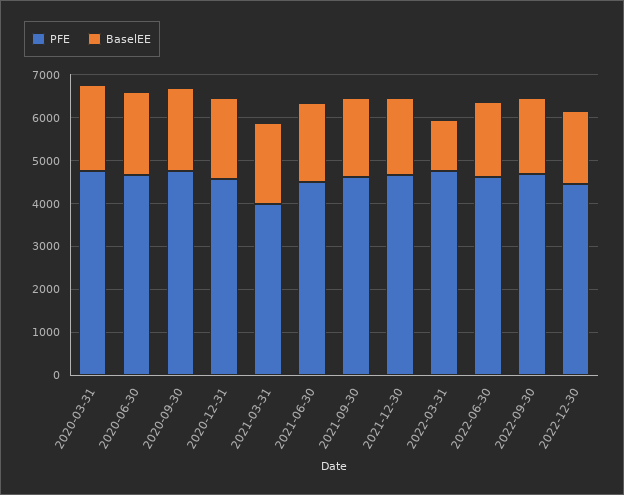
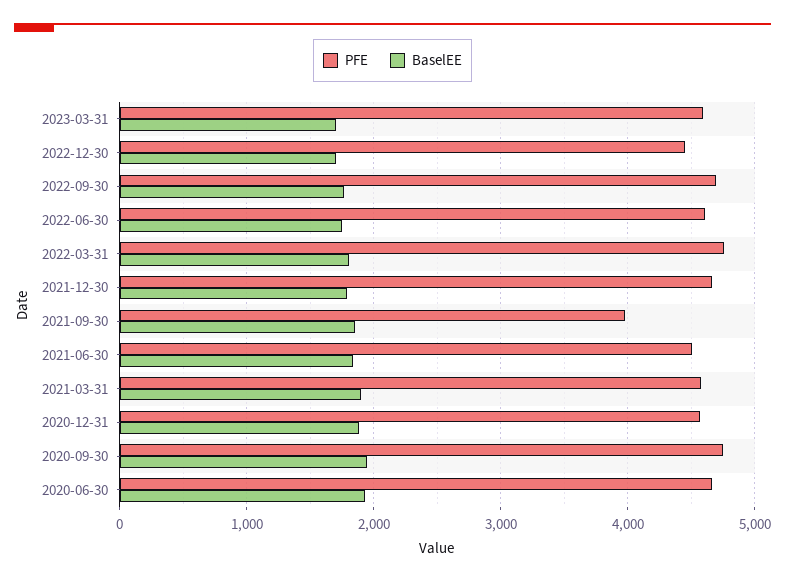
PFE, 2020-03-31: 4800 -> none
BaselEE, 2020-03-31: 2000 -> none
PFE, 2021-03-31: 4000 -> 4600
PFE, 2021-09-30: 4600 -> 4000
BaselEE, 2022-03-31: 1200 -> 1800
PFE, 2023-03-31: none -> 4600
BaselEE, 2023-03-31: none -> 1700

